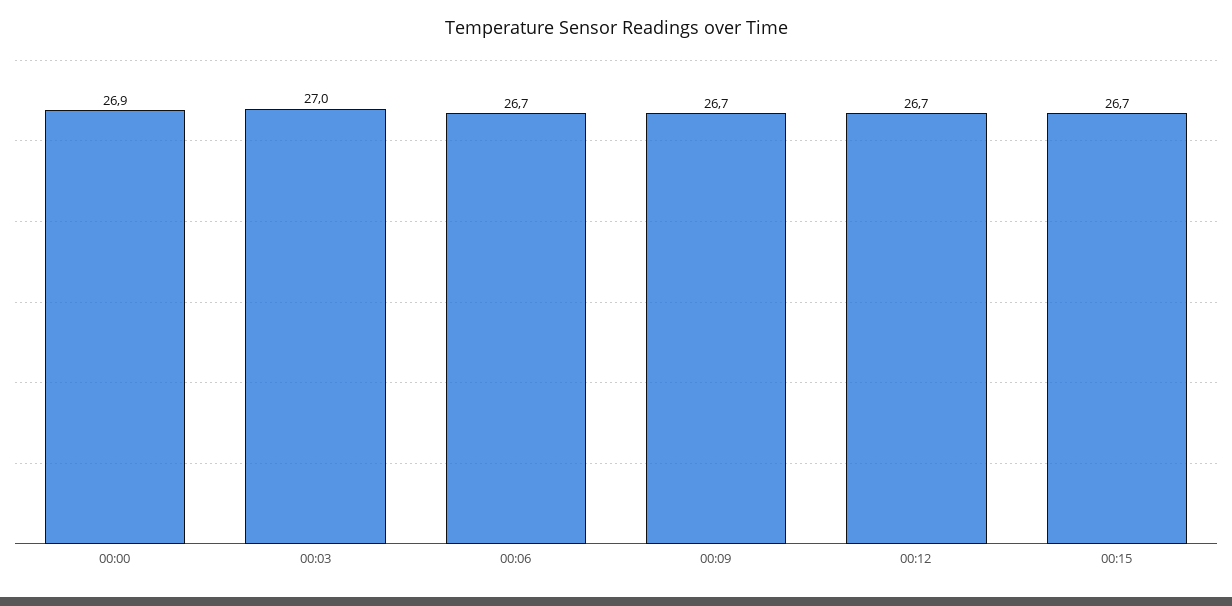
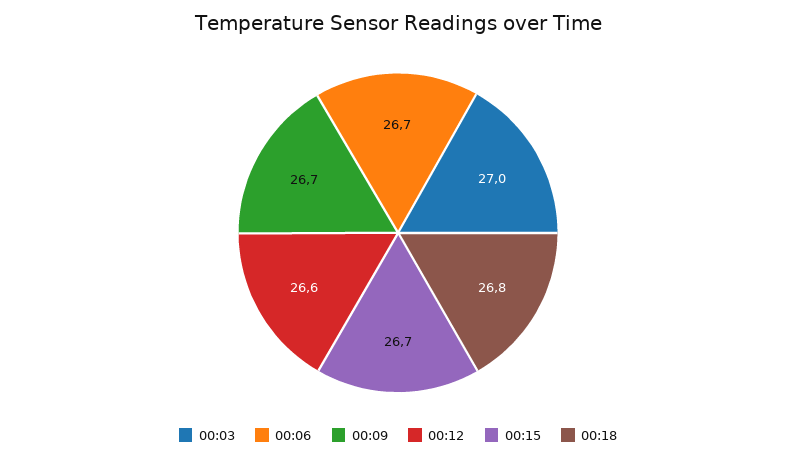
00:00: 26.9 -> none
00:12: 26.7 -> 26.6
00:18: none -> 26.8

